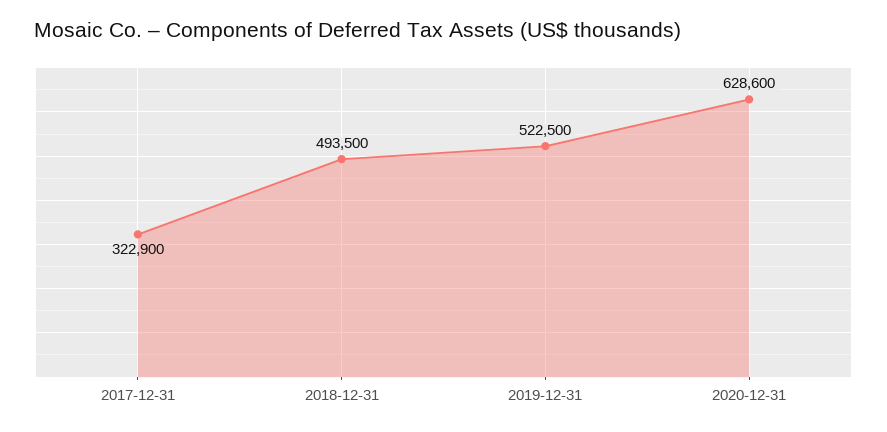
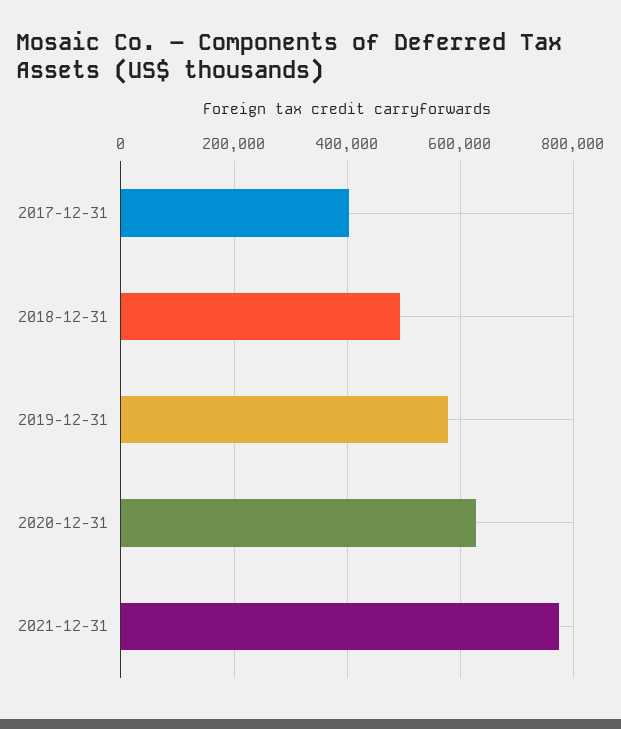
2017-12-31: 322900 -> 400000
2019-12-31: 522500 -> 580000
2021-12-31: none -> 780000

